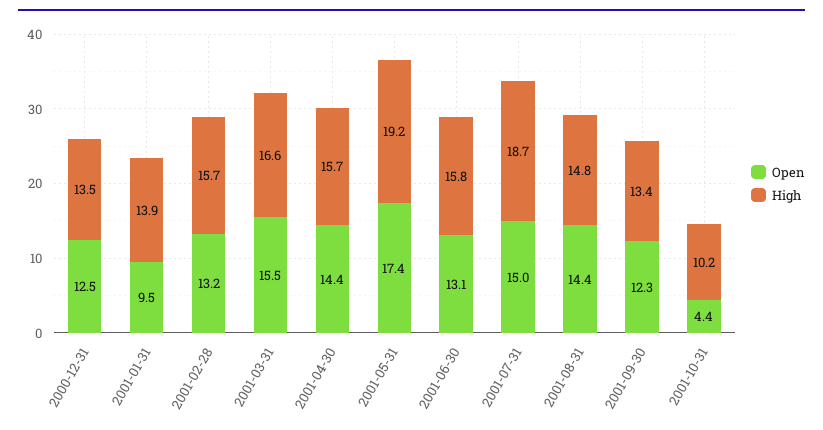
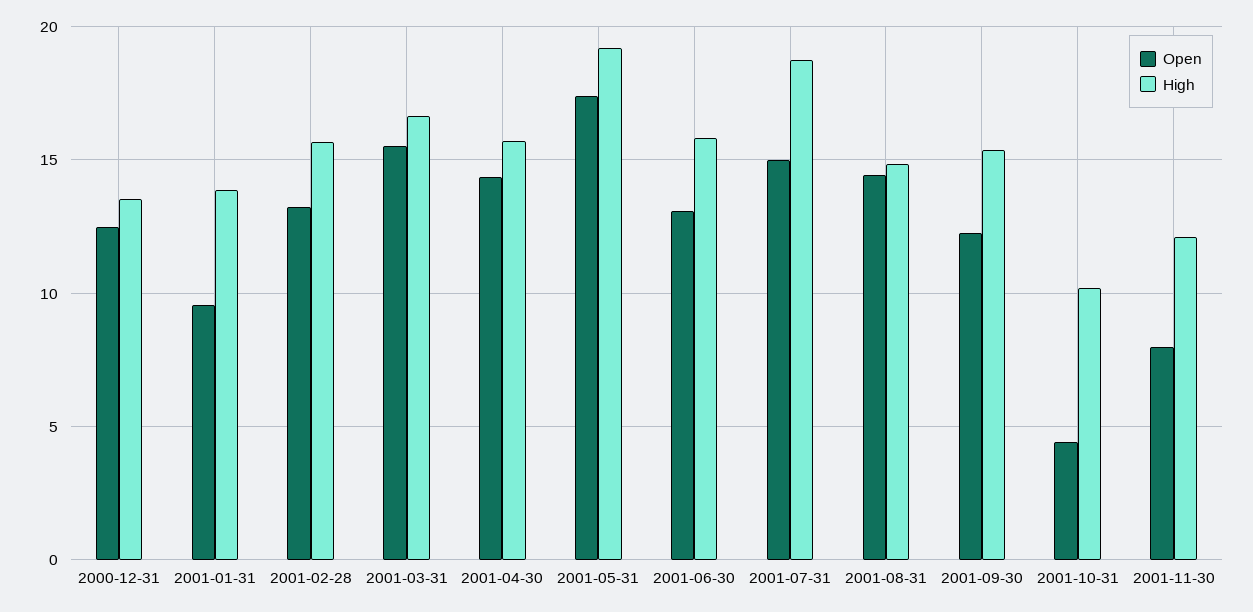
High, 2001-09-30: 13.4 -> 15.5
Open, 2001-11-30: none -> 8
High, 2001-11-30: none -> 12

